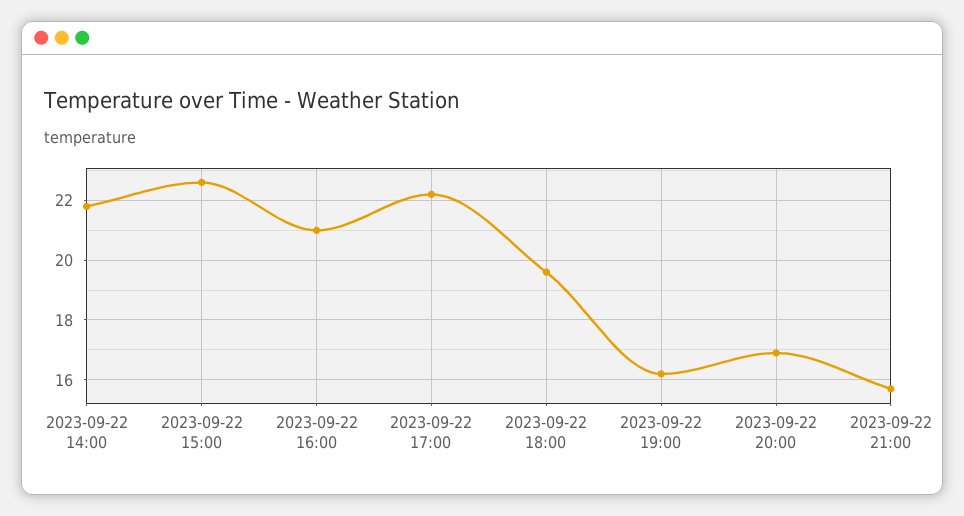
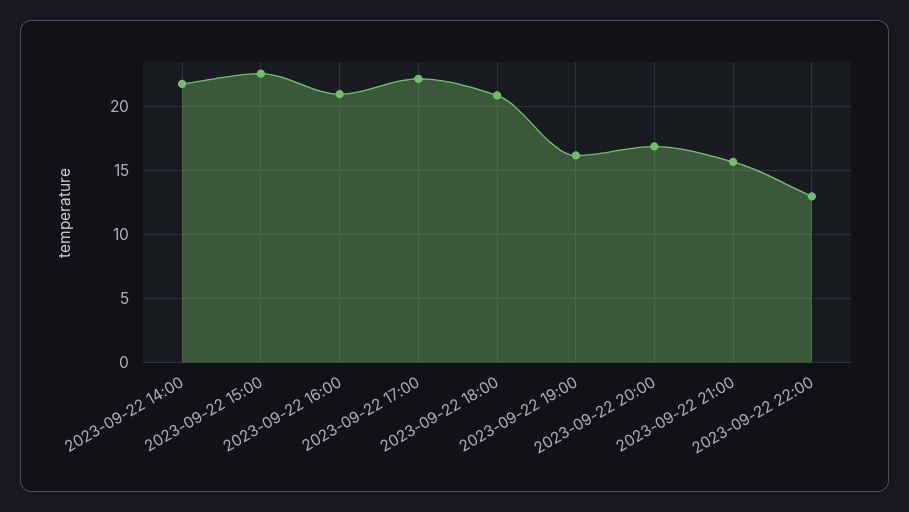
2023-09-22 18:00: 19.5 -> 21
2023-09-22 22:00: none -> 13

